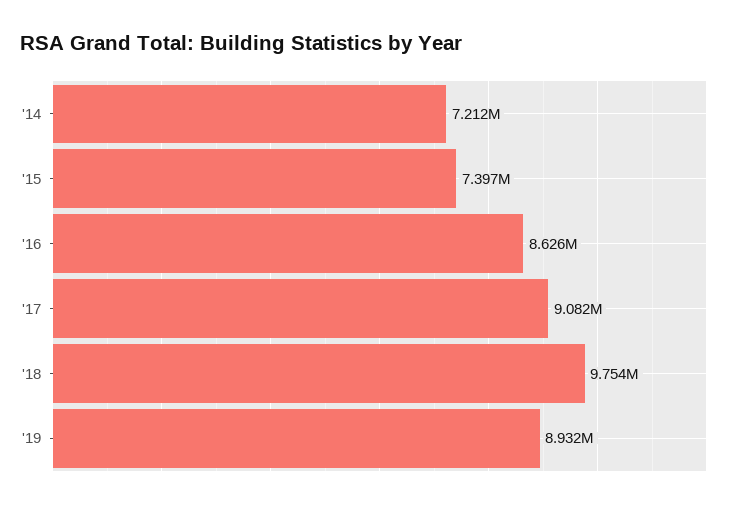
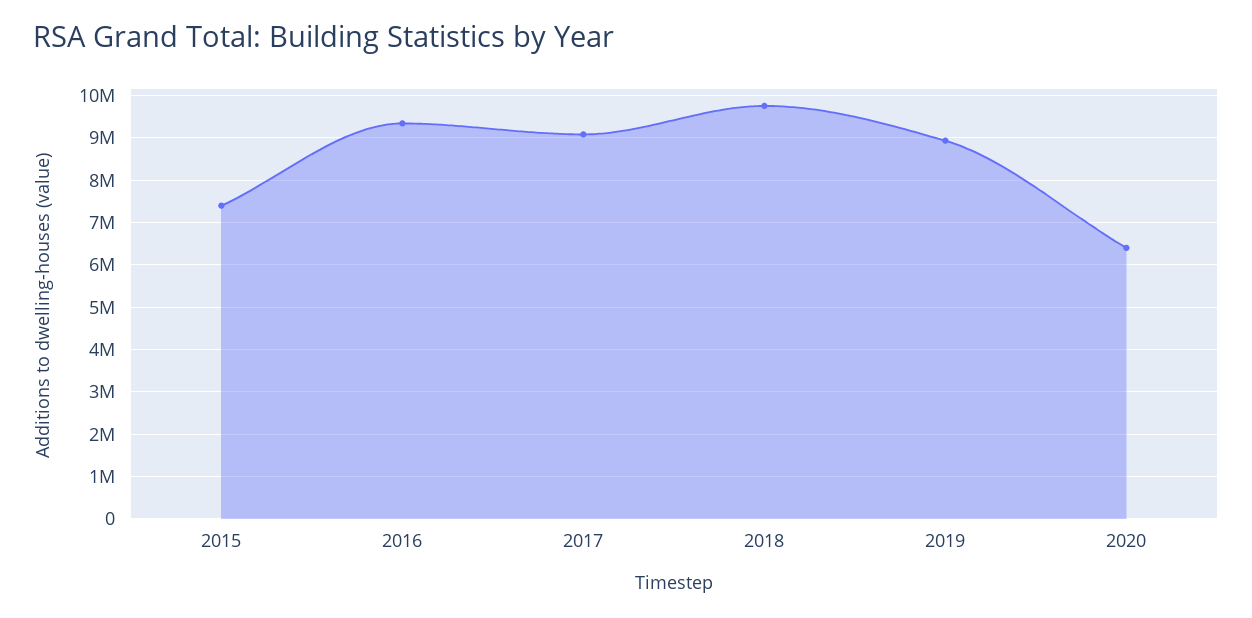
'14: 7212000 -> none
'16: 8626000 -> 9400000
2020: none -> 6400000

